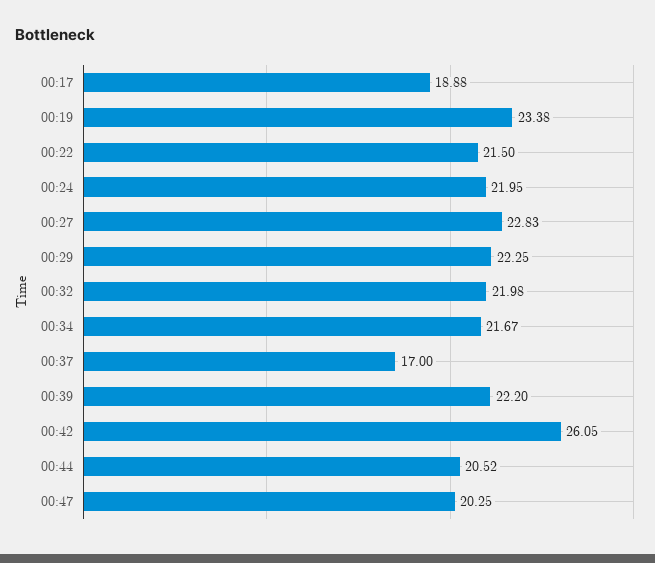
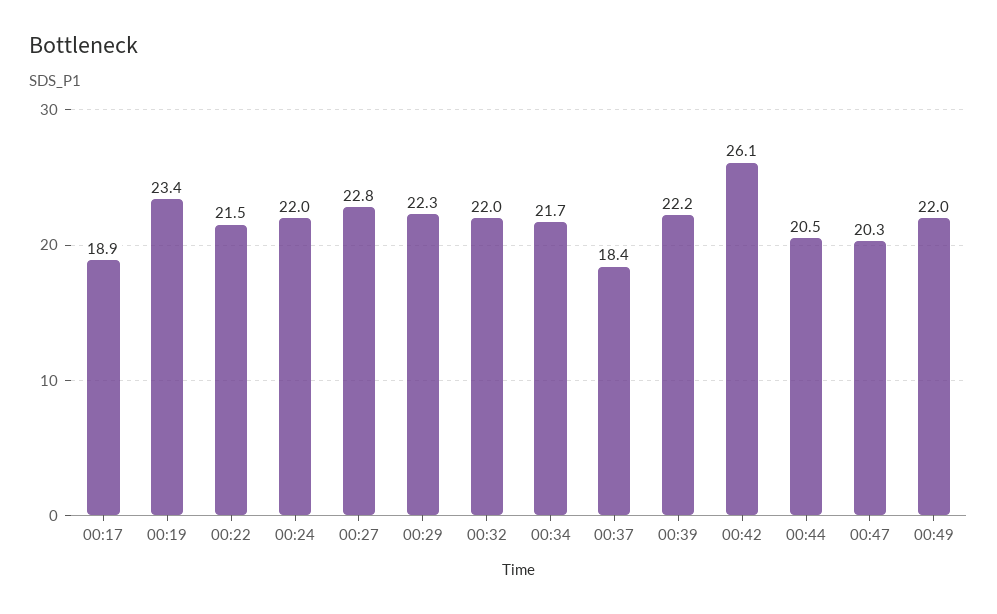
00:37: 17 -> 18.4
00:49: none -> 22

